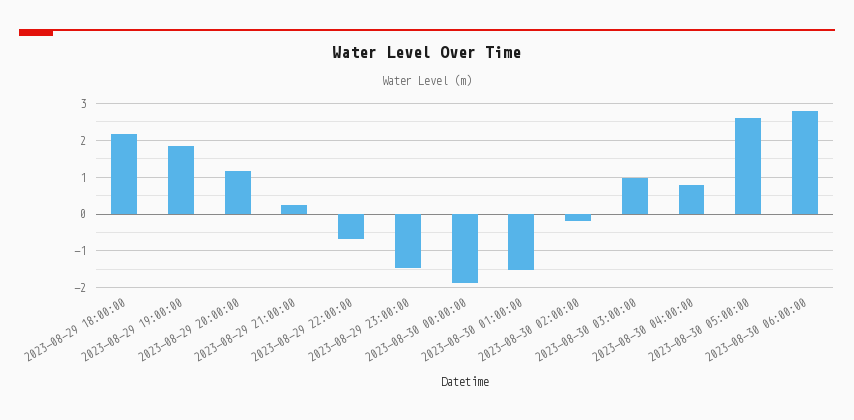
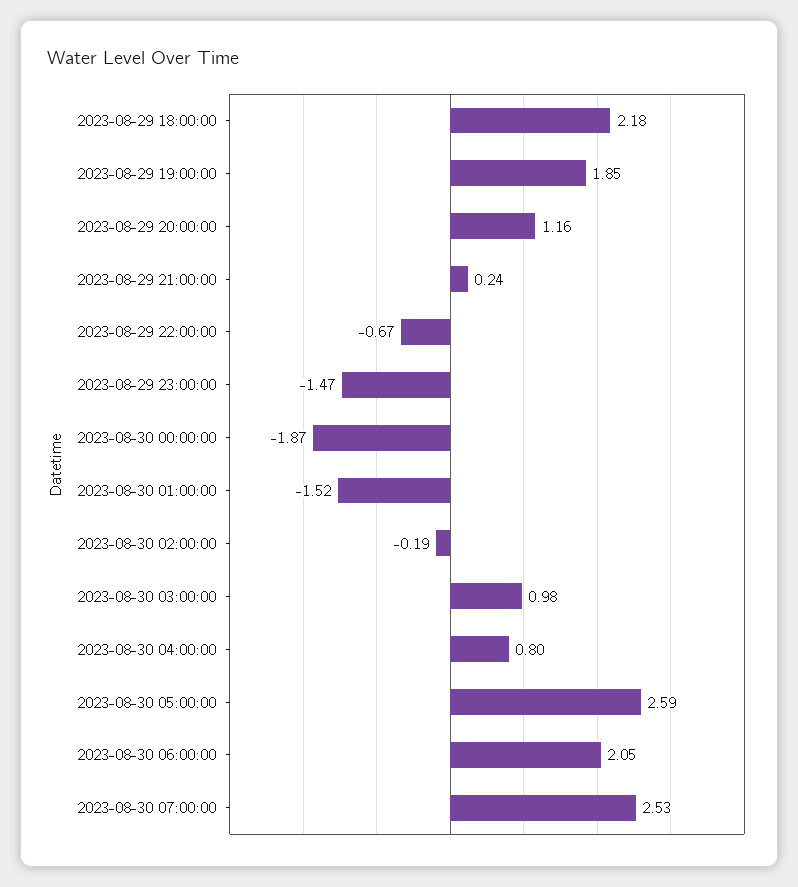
2023-08-30 06:00:00: 2.8 -> 2.05
2023-08-30 07:00:00: none -> 2.53

